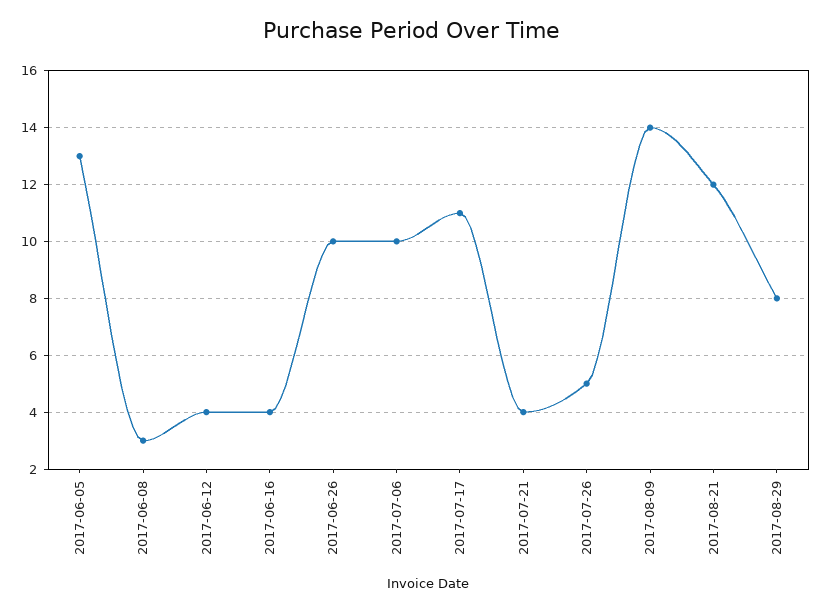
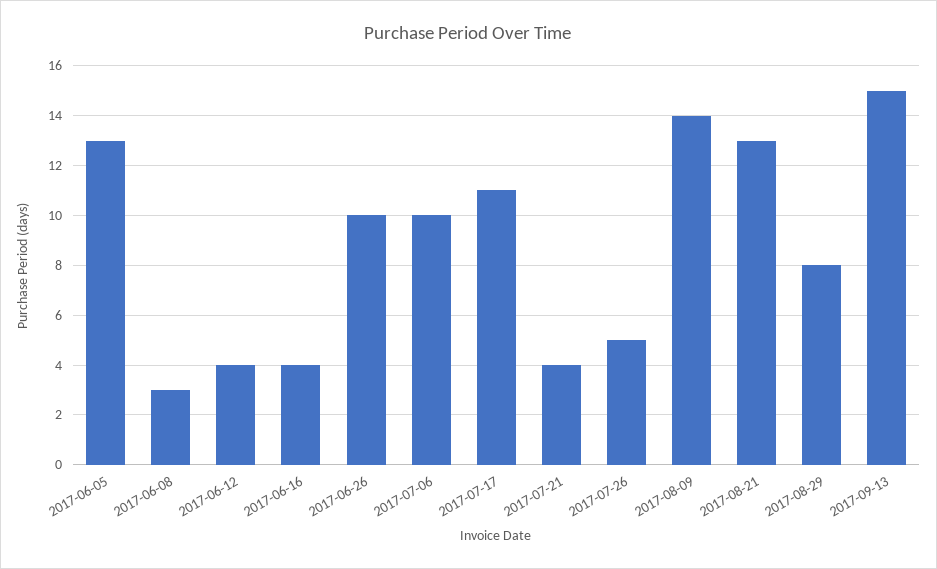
2017-08-21: 12 -> 13
2017-09-13: none -> 15

